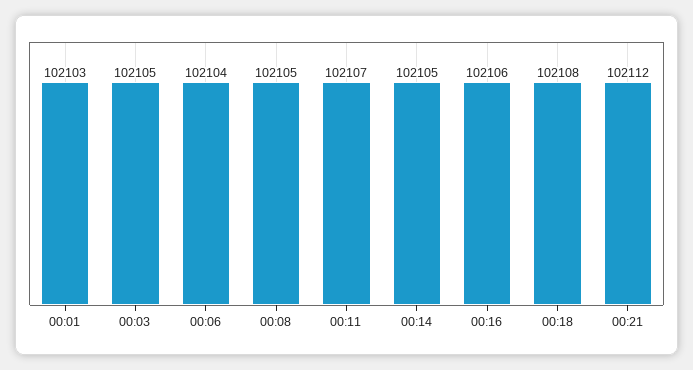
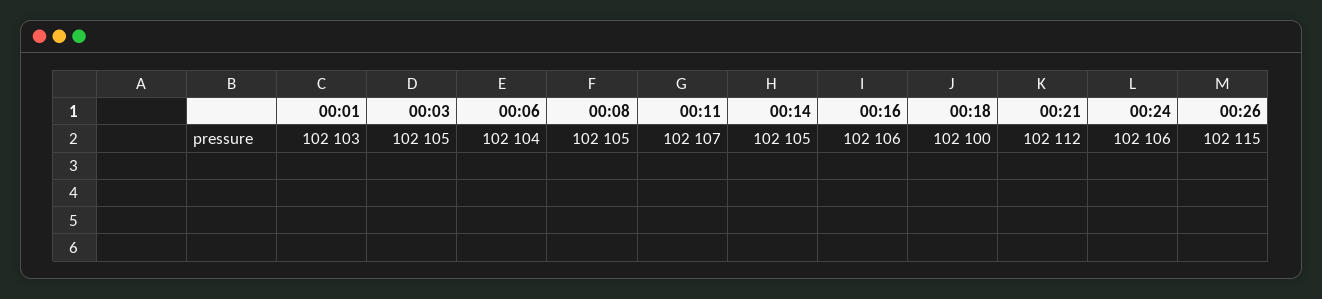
00:18: 102108 -> 102100
00:24: none -> 102106
00:26: none -> 102115

